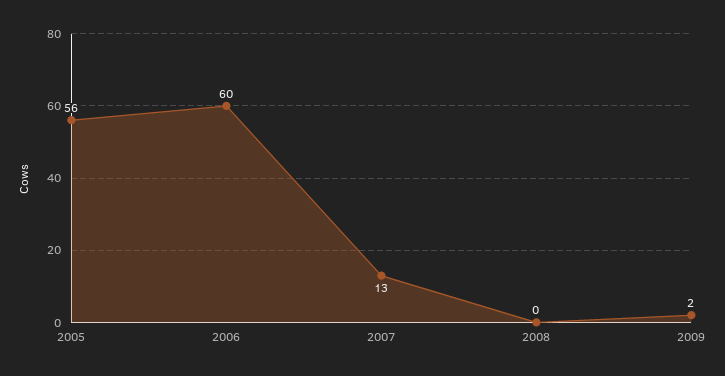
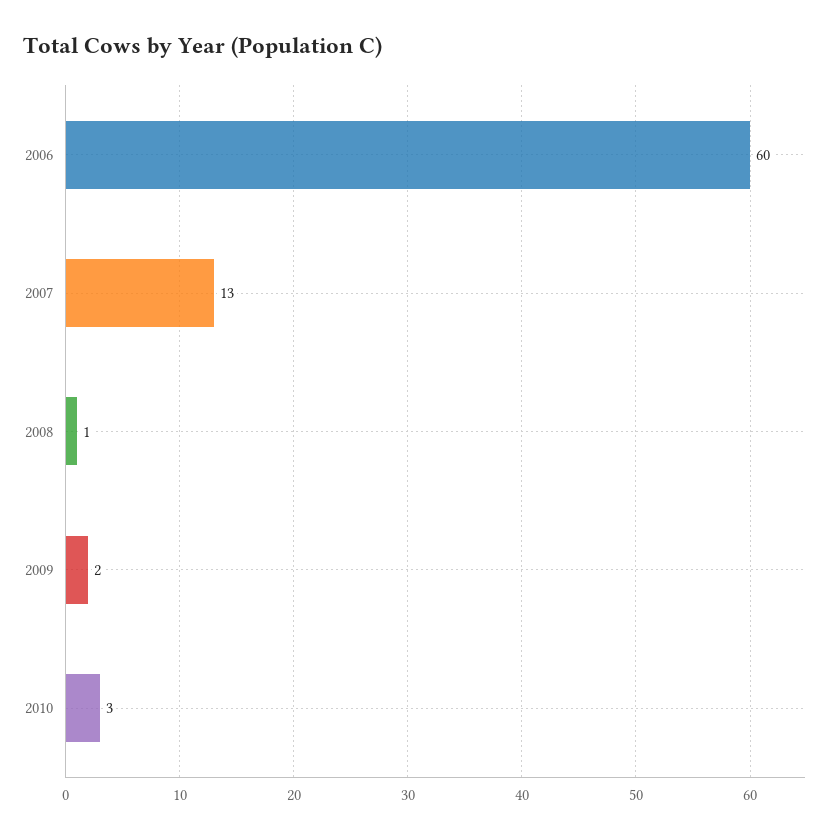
2005: 56 -> none
2008: 0 -> 1
2010: none -> 3

